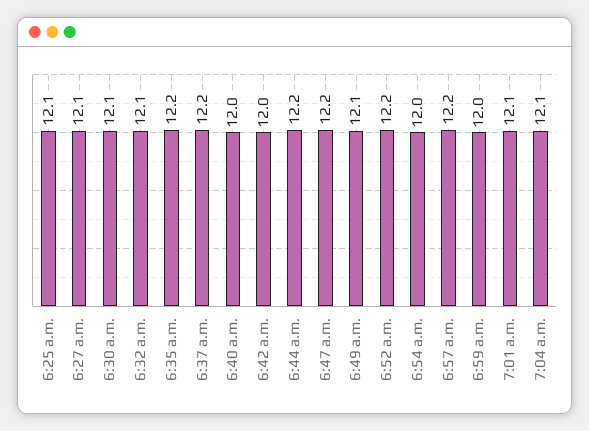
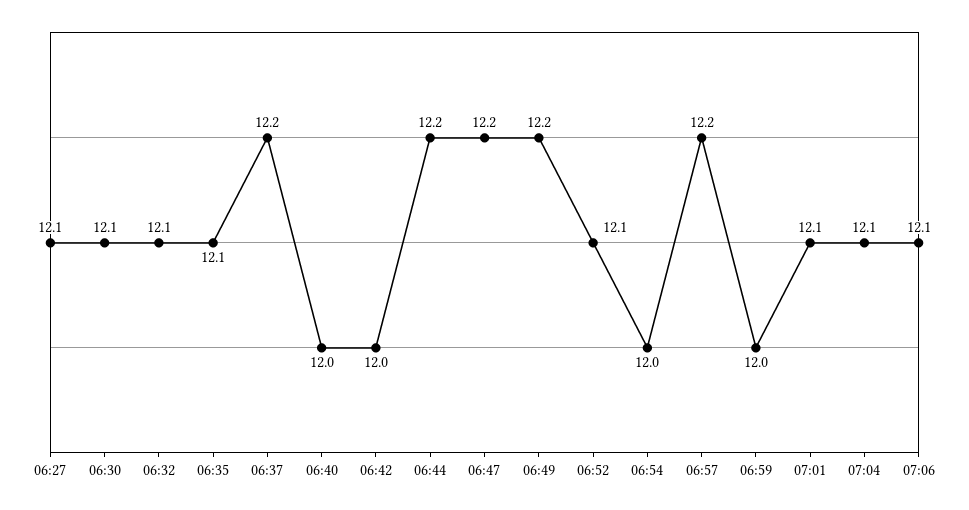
6:25 a.m.: 12.1 -> none
6:35 a.m.: 12.2 -> 12.1
6:49 a.m.: 12.1 -> 12.2
6:52 a.m.: 12.2 -> 12.1
07:06: none -> 12.1

